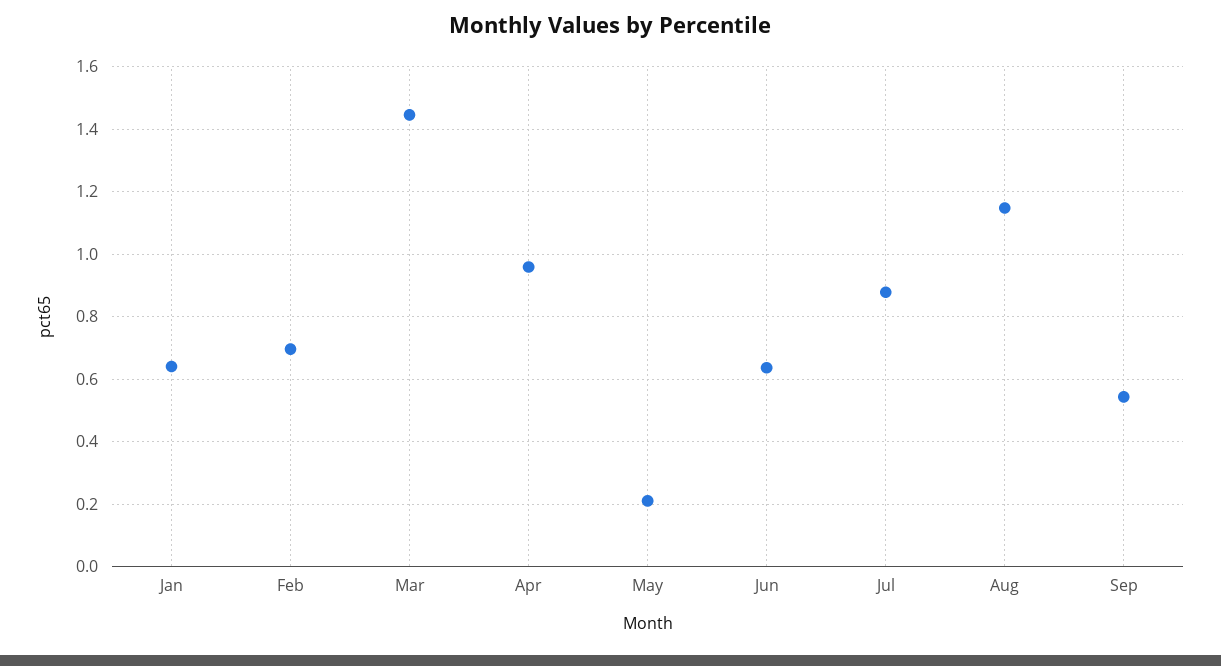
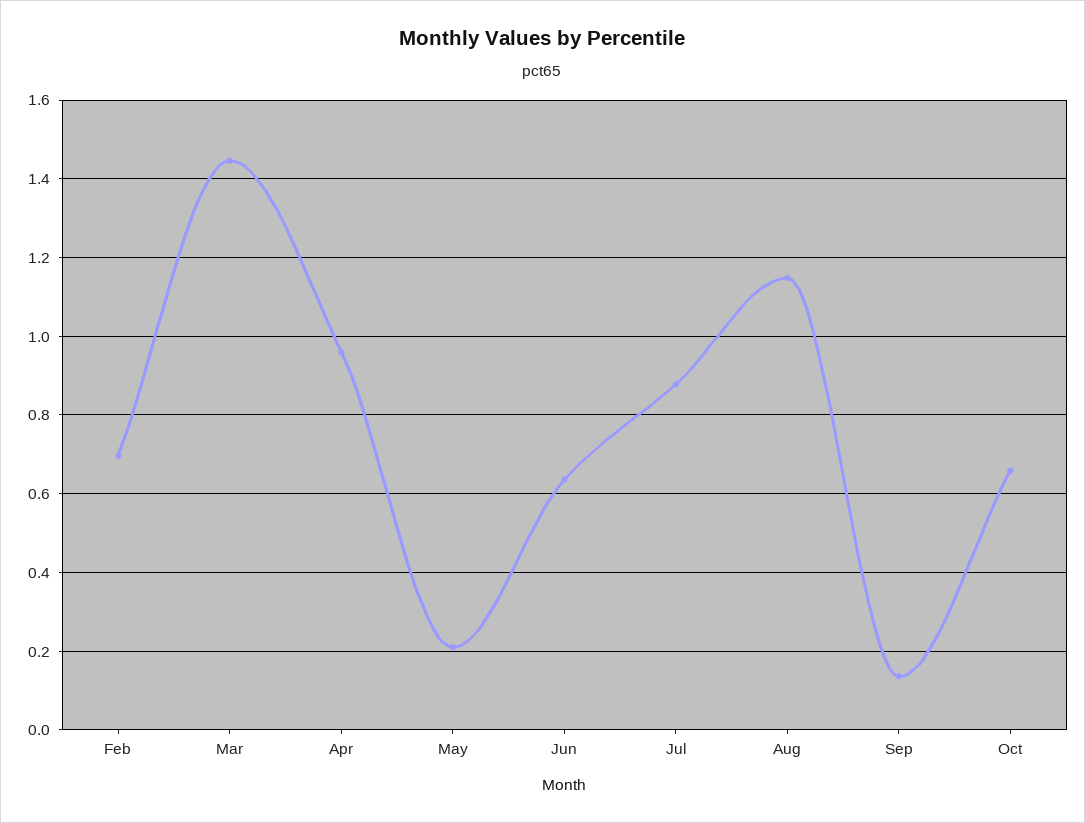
Jan: 0.64 -> none
Sep: 0.54 -> 0.14
Oct: none -> 0.66

